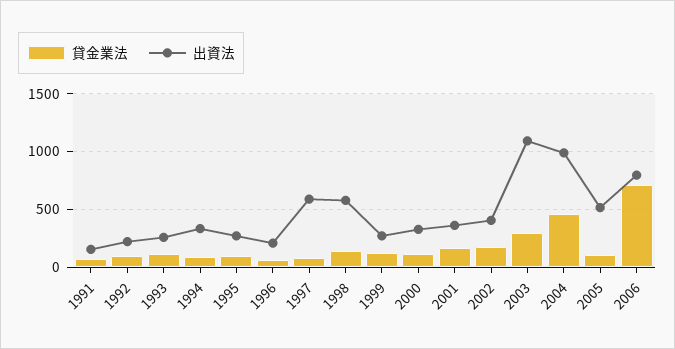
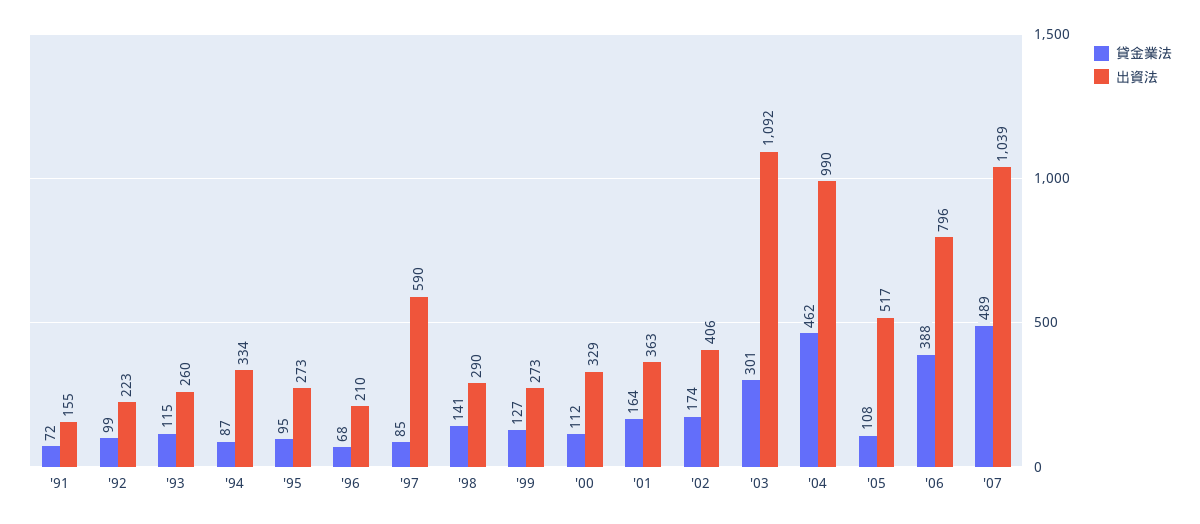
出資法, 1998: 600 -> 290
貸金業法, 2006: 700 -> 388
貸金業法, '07: none -> 489
出資法, '07: none -> 1039

